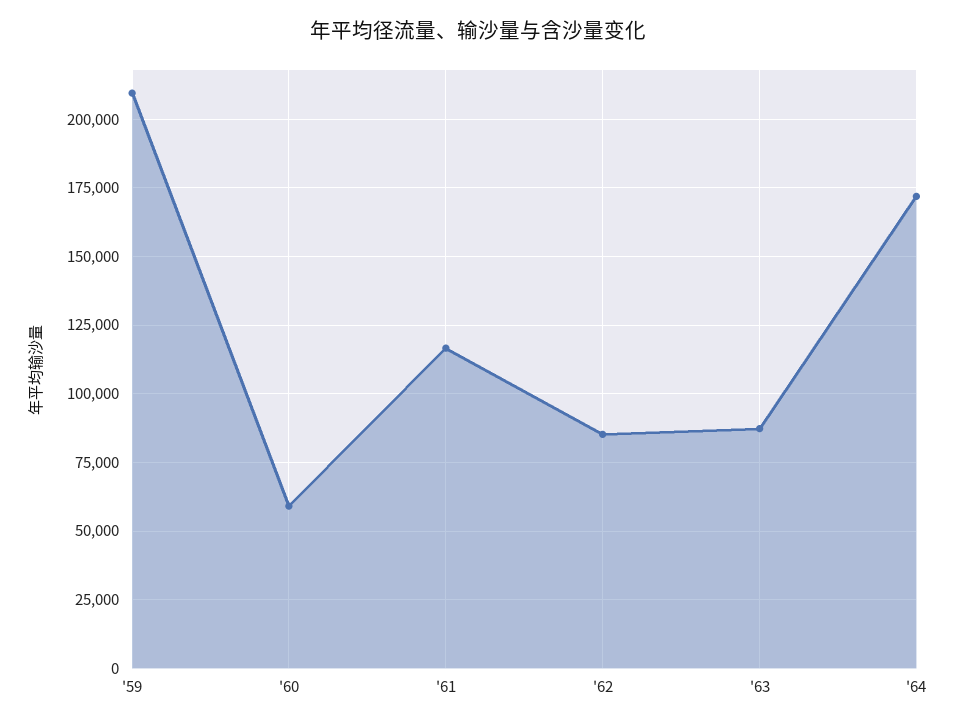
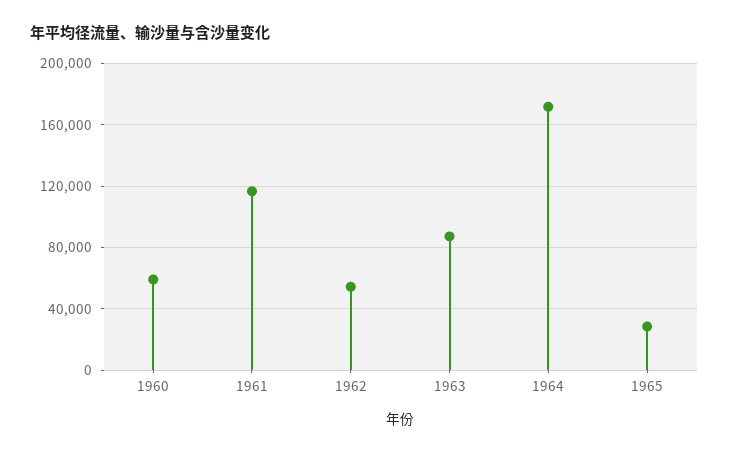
'59: 210000 -> none
'62: 85000 -> 55000
1965: none -> 30000

